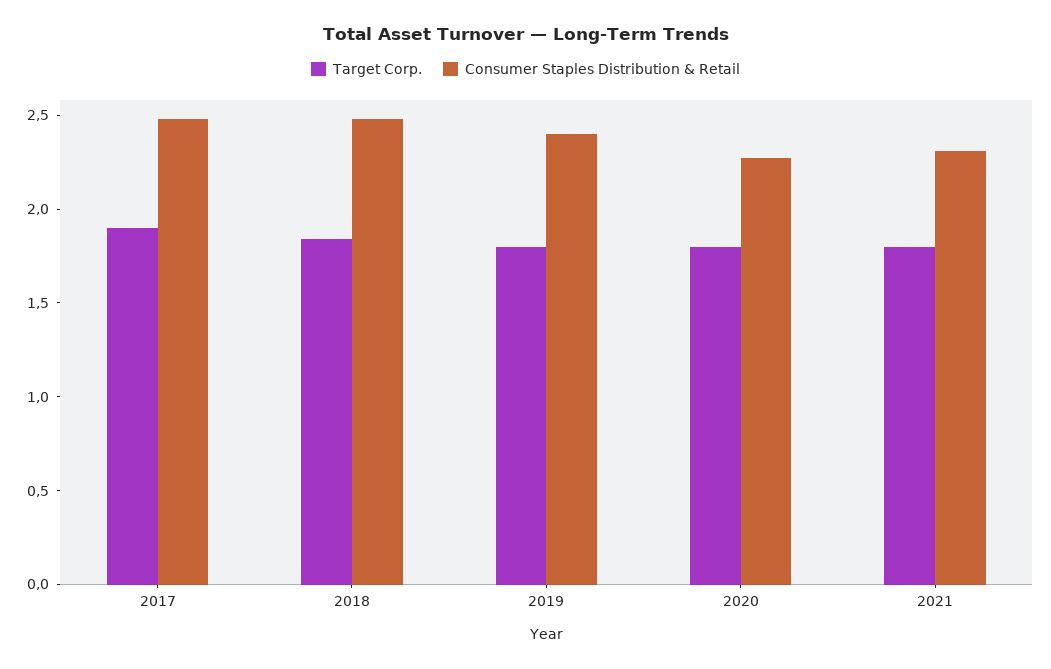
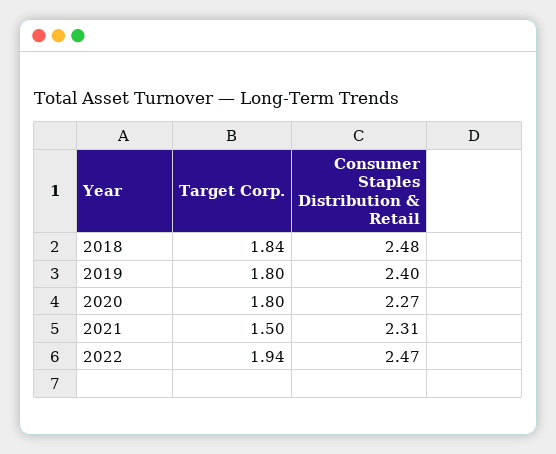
Target Corp., 2017: 1.9 -> none
Consumer Staples Distribution & Retail, 2017: 2.5 -> none
Target Corp., 2021: 1.8 -> 1.5
Target Corp., 2022: none -> 1.94
Consumer Staples Distribution & Retail, 2022: none -> 2.47

